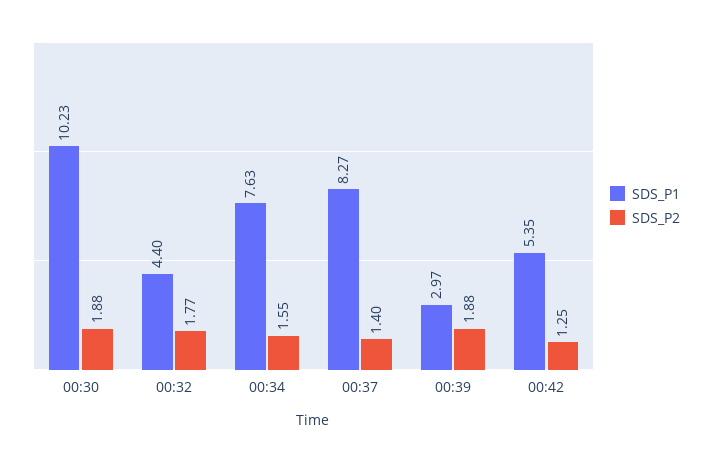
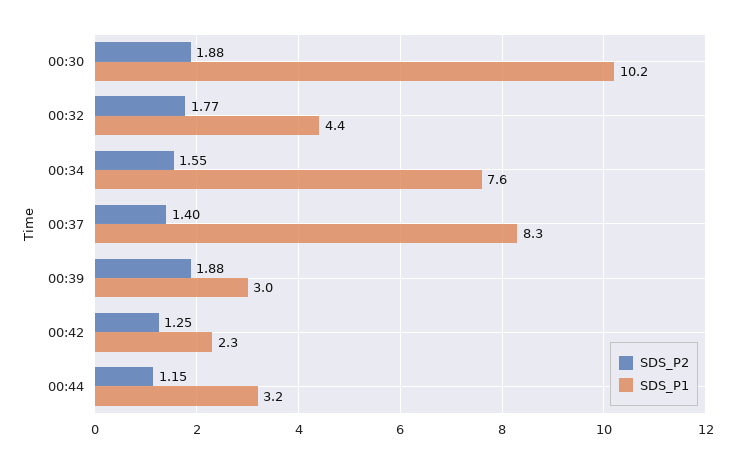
SDS_P1, 00:42: 5.35 -> 2.3
SDS_P2, 00:44: none -> 1.15
SDS_P1, 00:44: none -> 3.2

